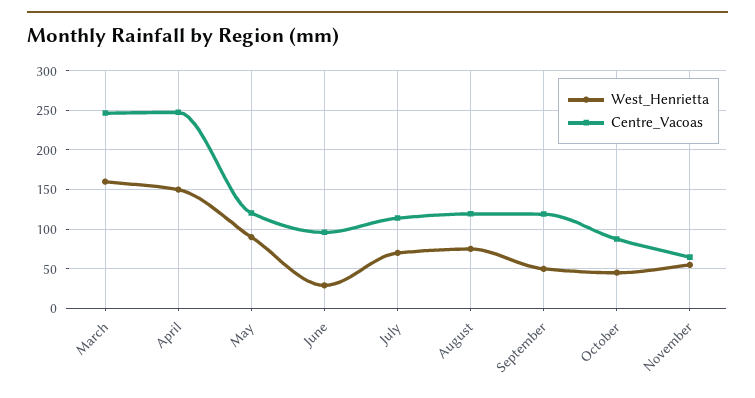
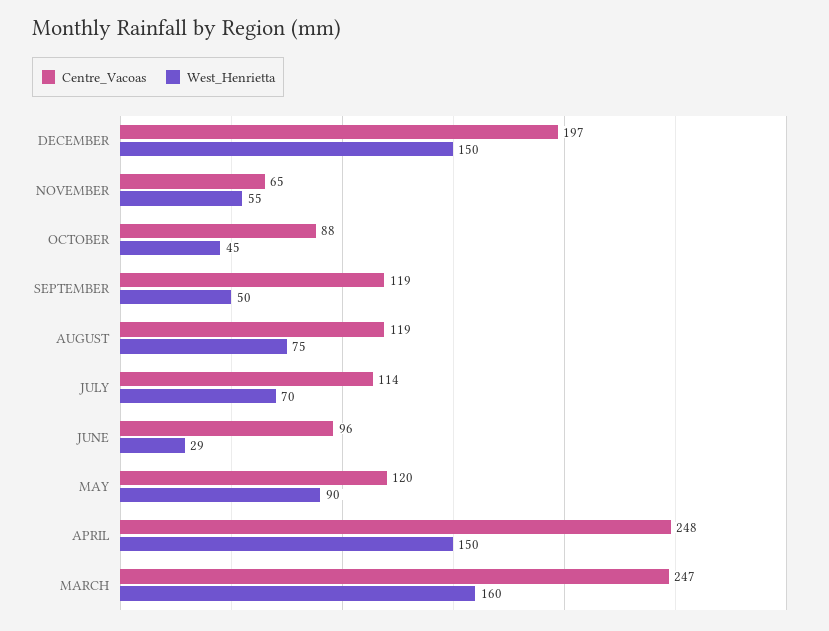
Centre_Vacoas, DECEMBER: none -> 197
West_Henrietta, DECEMBER: none -> 150

